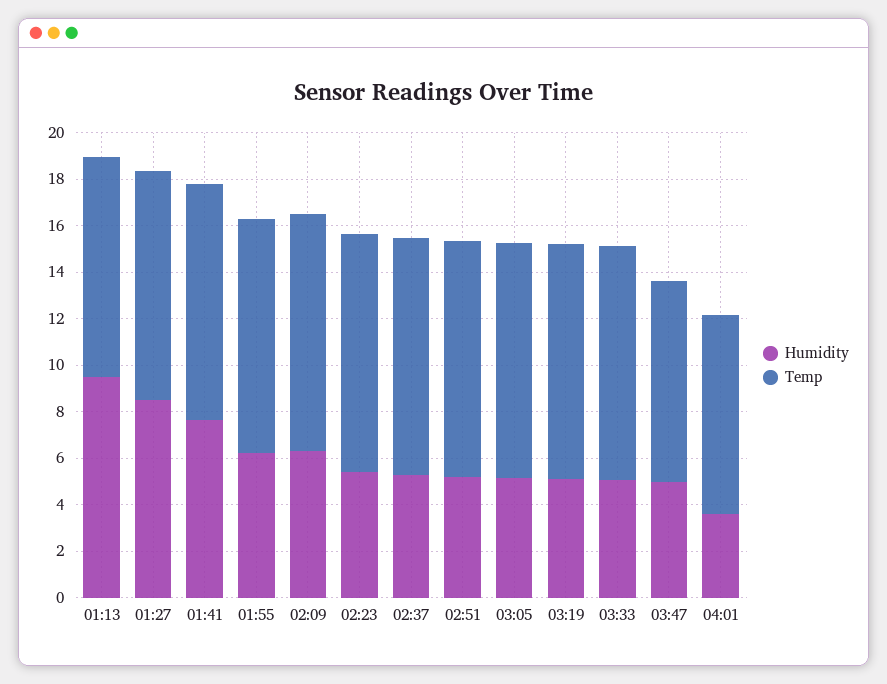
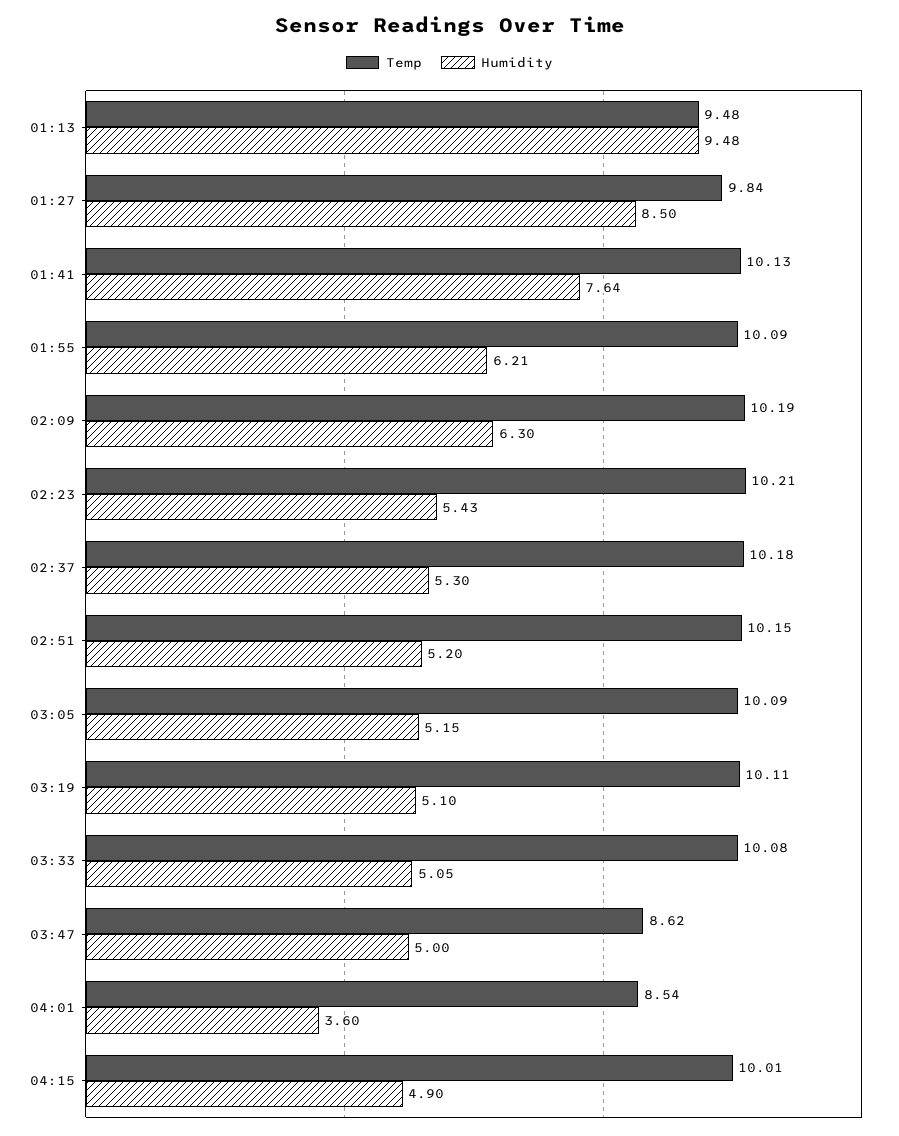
Temp, 04:15: none -> 10.01
Humidity, 04:15: none -> 4.9

